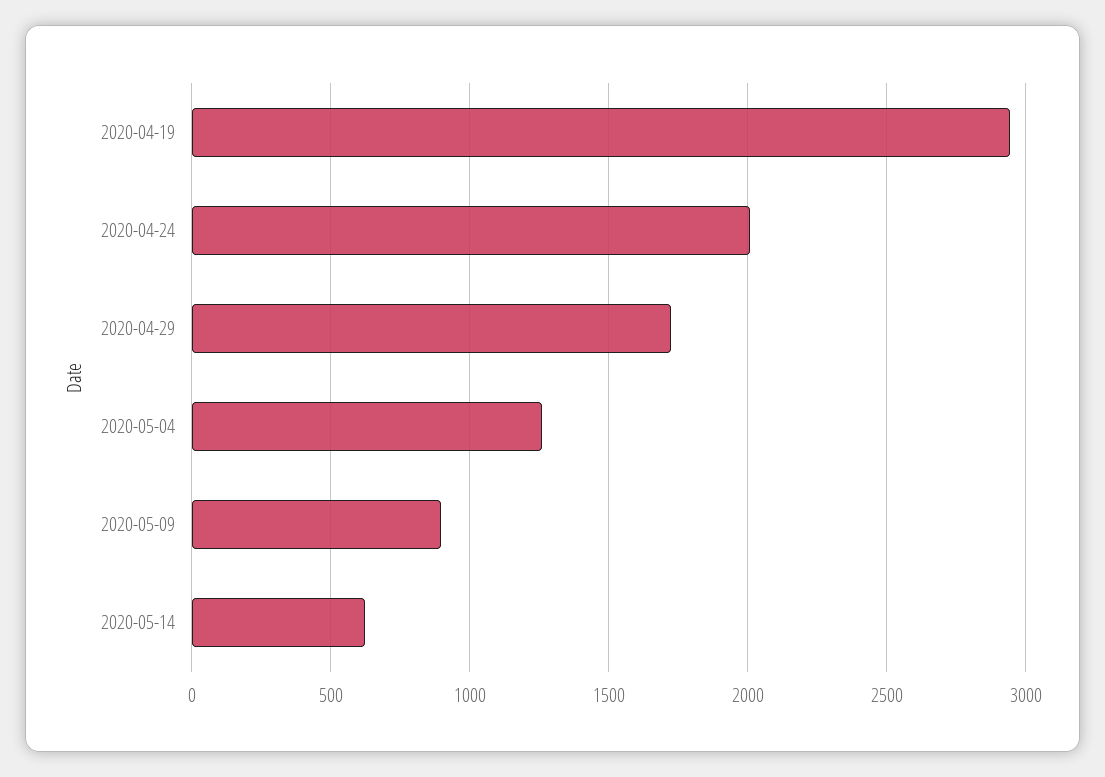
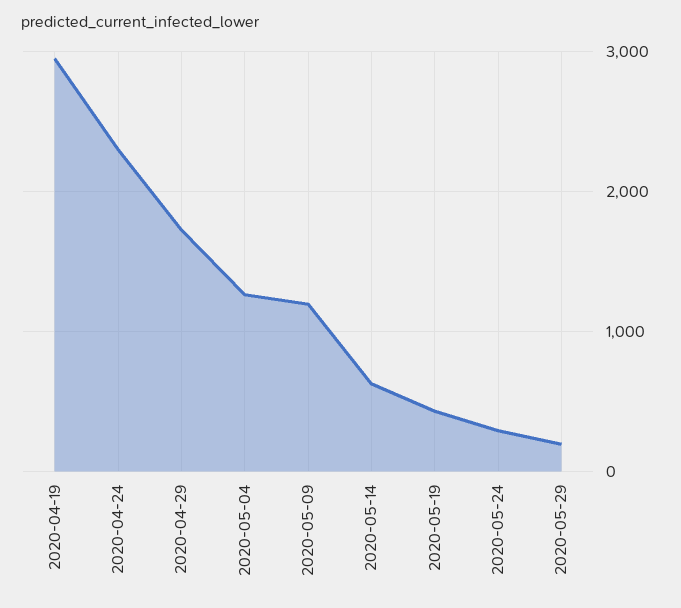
2020-04-24: 2000 -> 2300
2020-05-09: 900 -> 1200
2020-05-19: none -> 400
2020-05-24: none -> 300
2020-05-29: none -> 200

